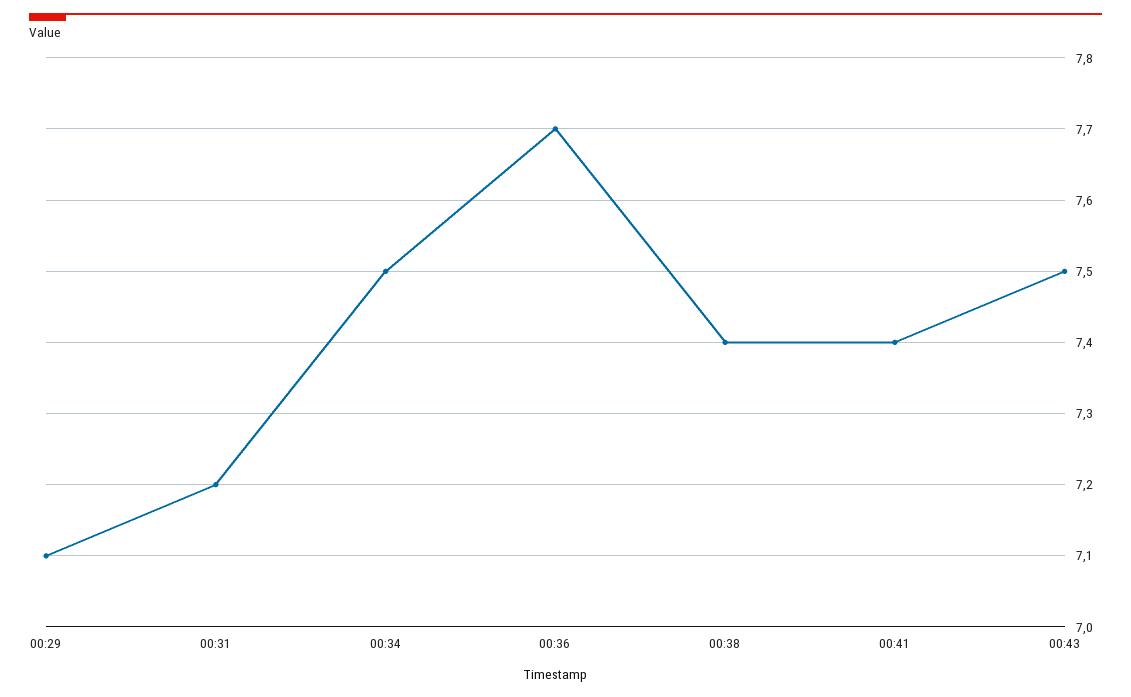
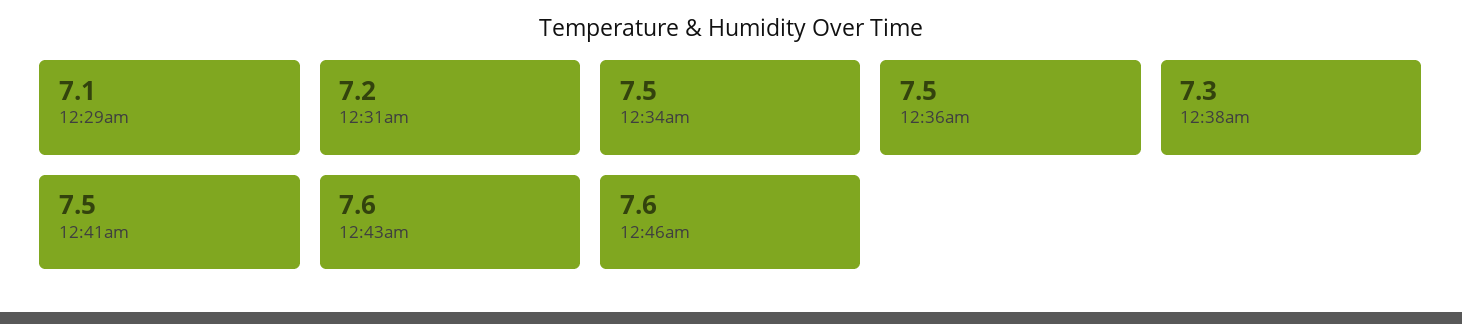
00:36: 7.7 -> 7.5
00:38: 7.4 -> 7.3
00:41: 7.4 -> 7.5
00:43: 7.5 -> 7.6
12:46am: none -> 7.6

